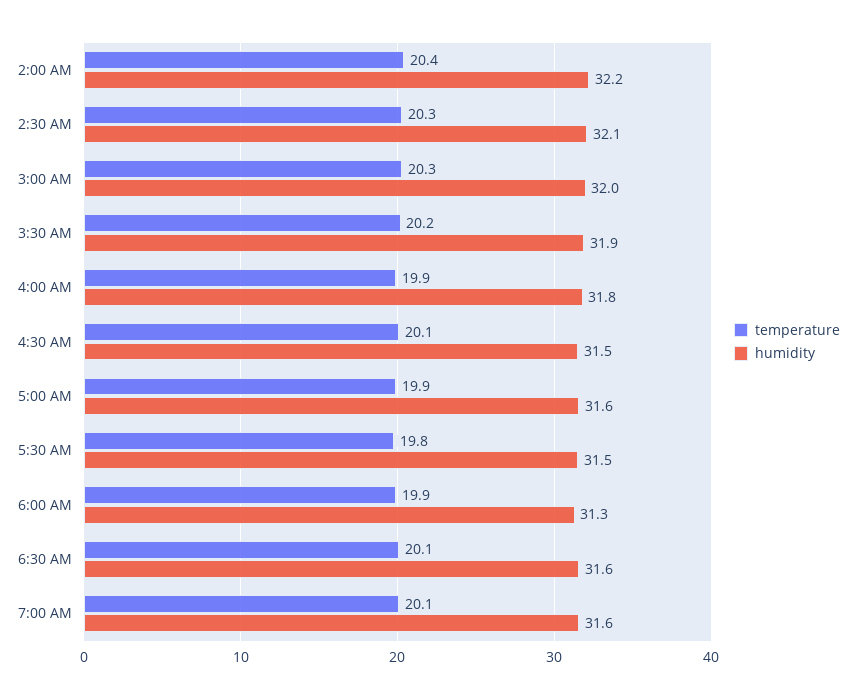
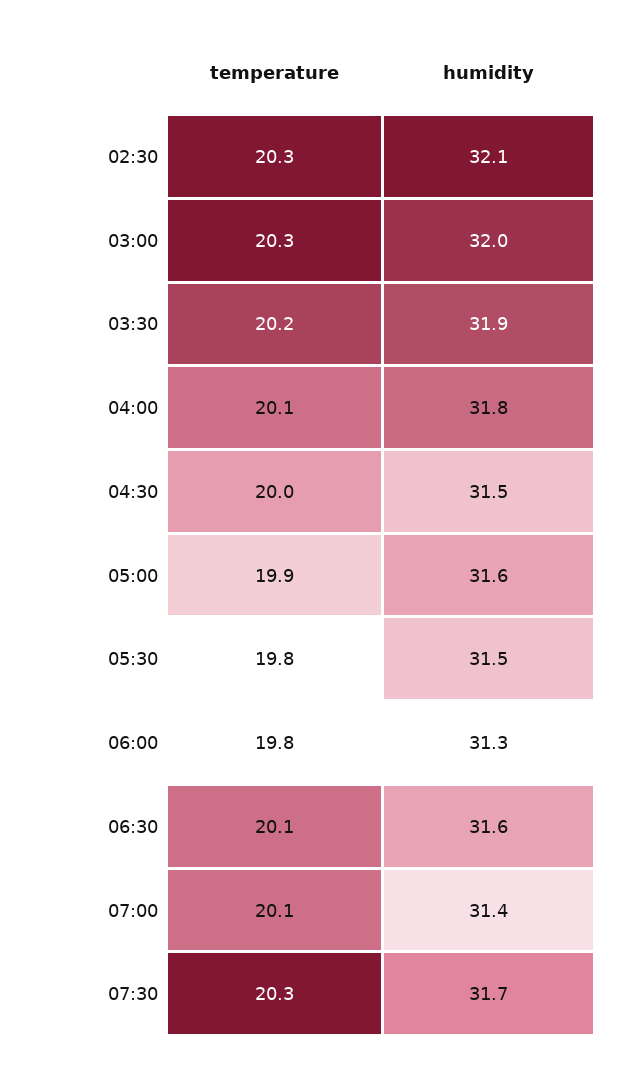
temperature, 2:00 AM: 20.4 -> none
humidity, 2:00 AM: 32.2 -> none
temperature, 4:00 AM: 19.9 -> 20.1
temperature, 4:30 AM: 20.1 -> 20
temperature, 6:00 AM: 19.9 -> 19.8
humidity, 7:00 AM: 31.6 -> 31.4
temperature, 07:30: none -> 20.3
humidity, 07:30: none -> 31.7

